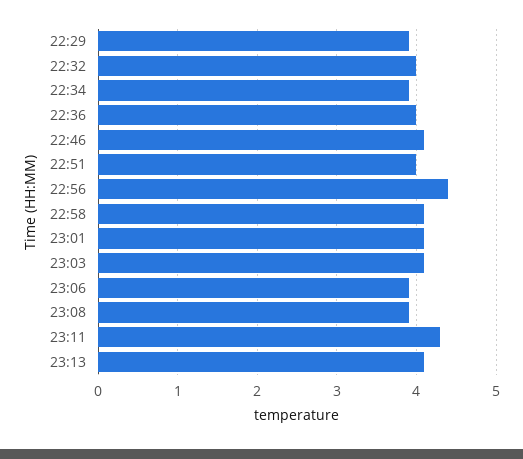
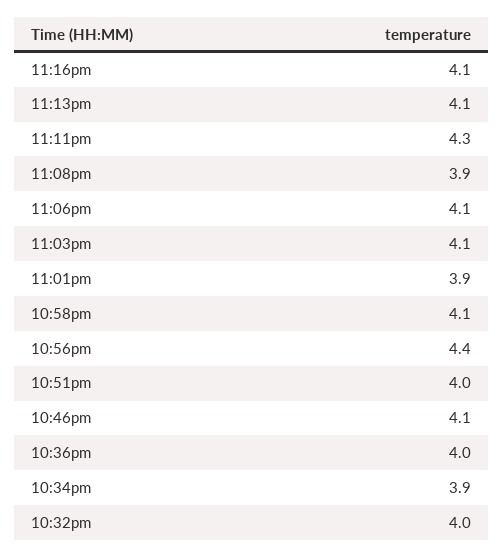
22:29: 3.9 -> none
23:01: 4.1 -> 3.9
23:06: 3.9 -> 4.1
11:16pm: none -> 4.1

